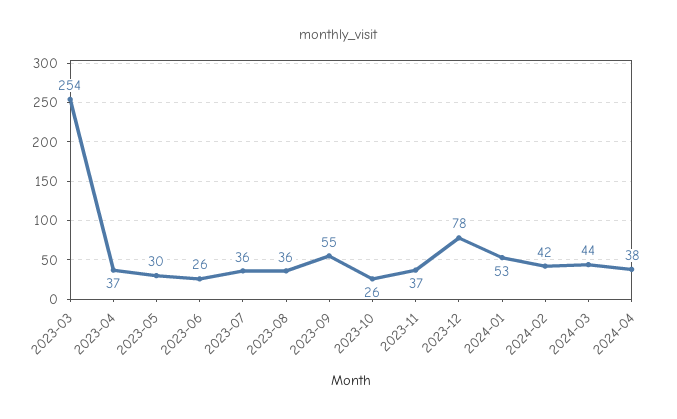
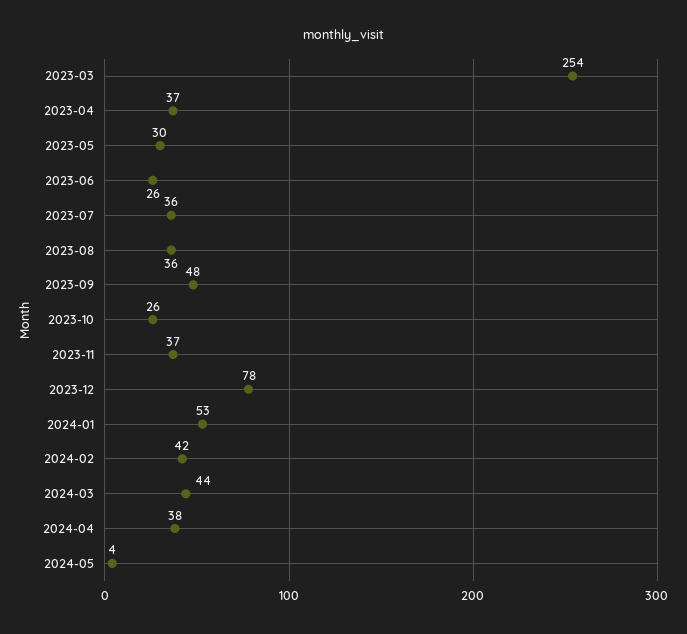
2023-09: 55 -> 48
2024-05: none -> 4

